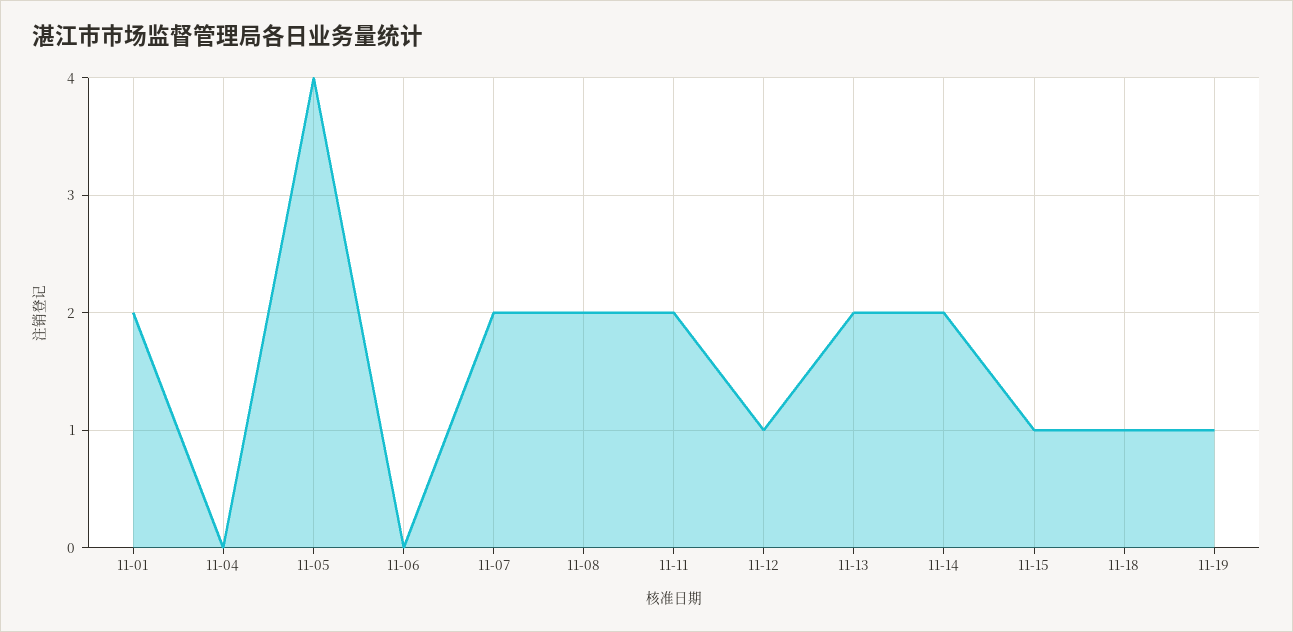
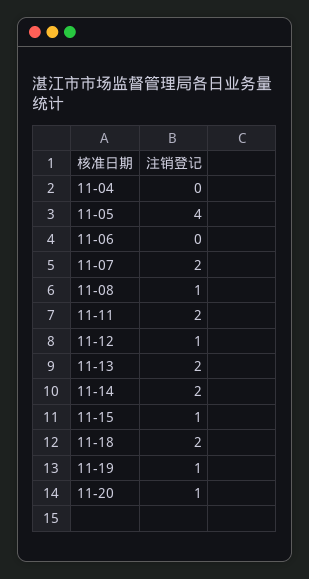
11-01: 2 -> none
11-08: 2 -> 1
11-18: 1 -> 2
11-20: none -> 1

